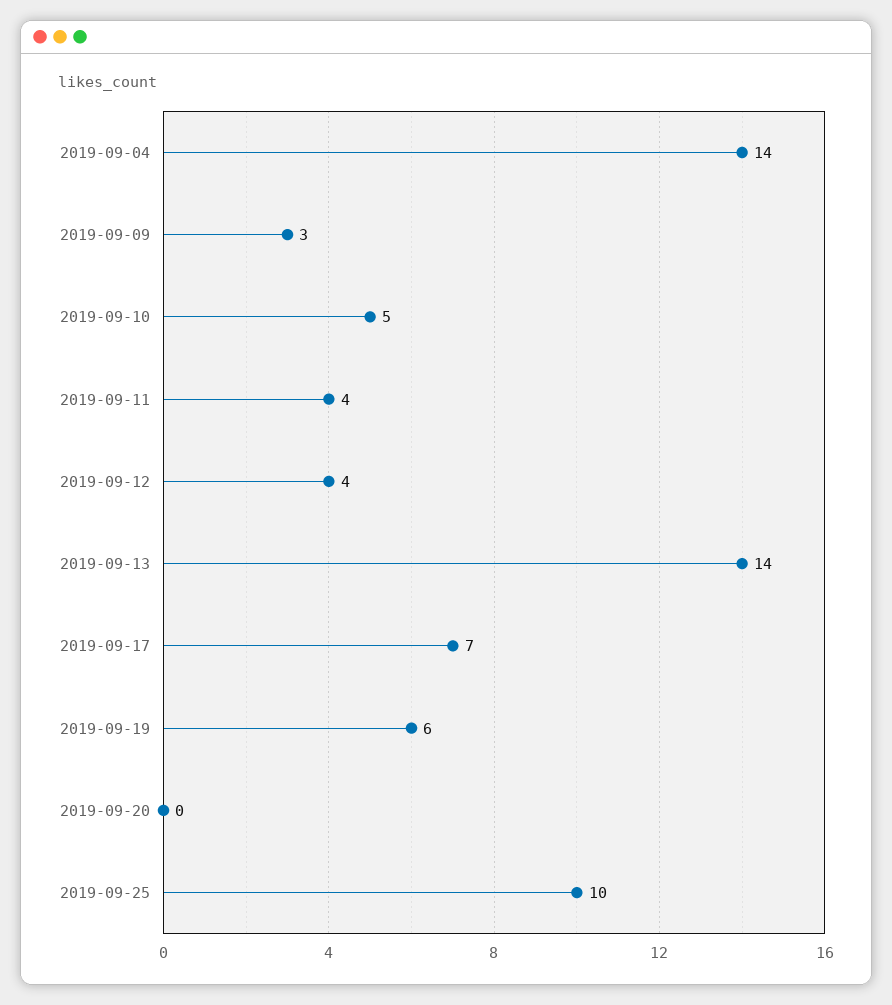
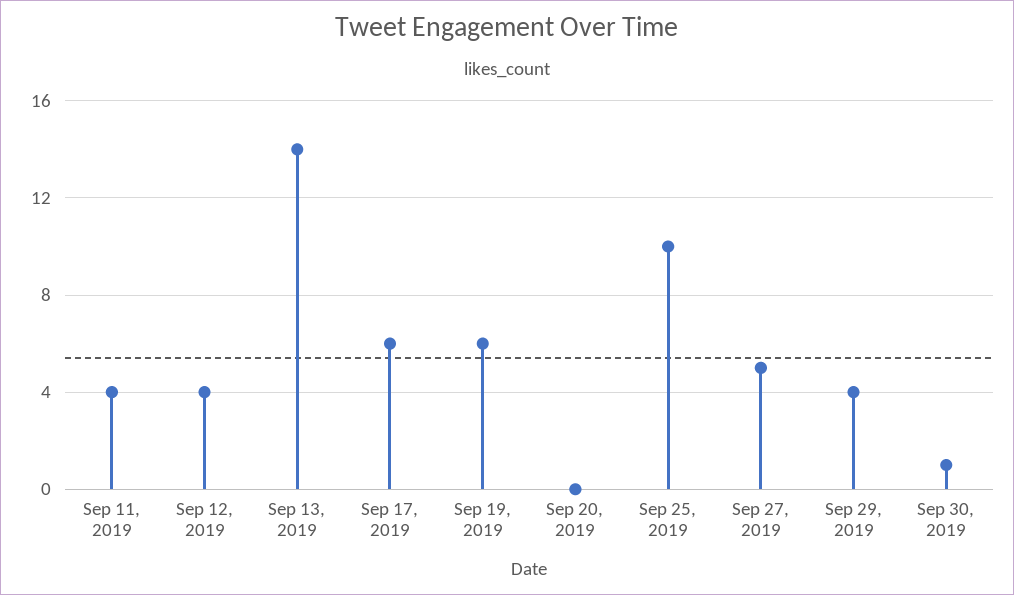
2019-09-04: 14 -> none
2019-09-09: 3 -> none
2019-09-10: 5 -> none
2019-09-17: 7 -> 6
Sep 27, 2019: none -> 5
Sep 29, 2019: none -> 4
Sep 30, 2019: none -> 1

